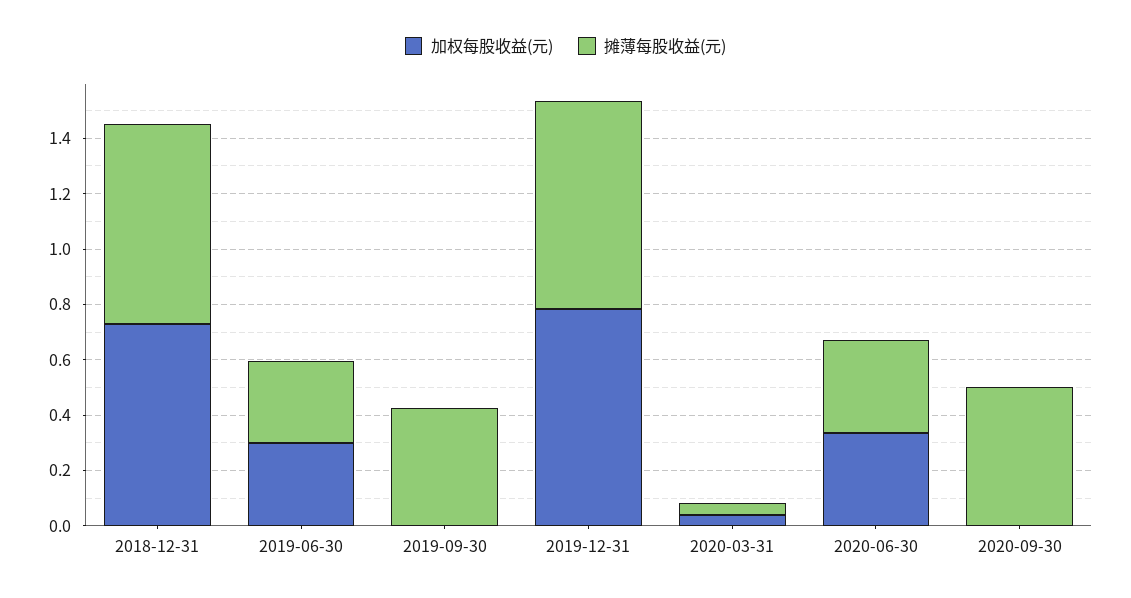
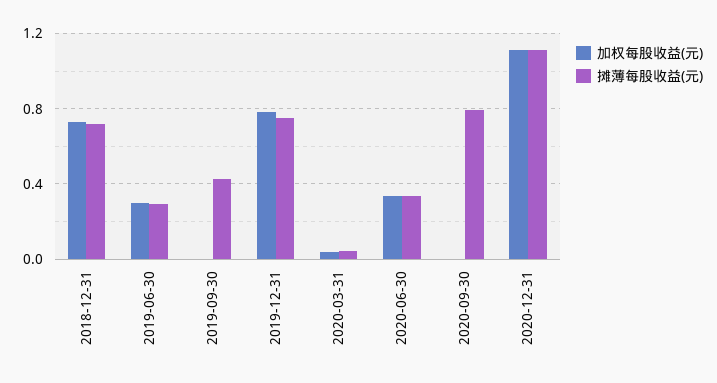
摊薄每股收益(元), 2020-09-30: 0.5 -> 0.8
加权每股收益(元), 2020-12-31: none -> 1.1
摊薄每股收益(元), 2020-12-31: none -> 1.1

